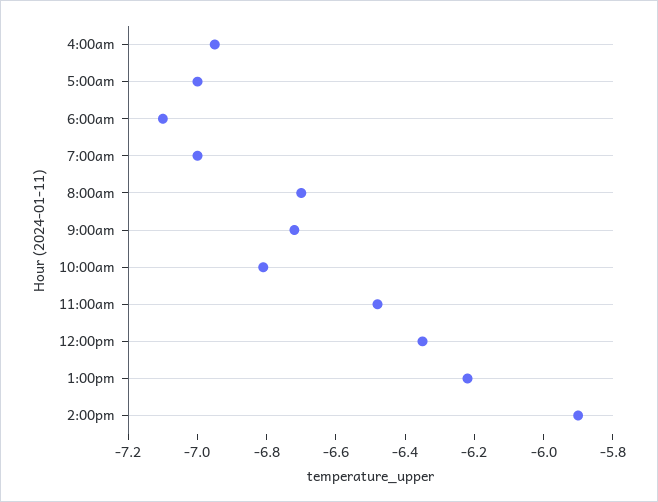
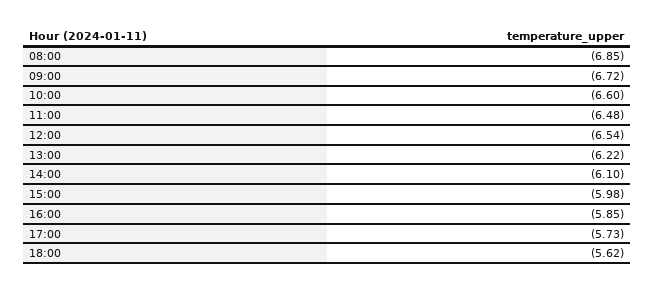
4:00am: -6.95 -> none
5:00am: -7 -> none
6:00am: -7.1 -> none
7:00am: -7 -> none
8:00am: -6.7 -> -6.85
10:00am: -6.8 -> -6.6
12:00pm: -6.35 -> -6.54
2:00pm: -5.9 -> -6.1
15:00: none -> -5.98
16:00: none -> -5.85
17:00: none -> -5.73
18:00: none -> -5.62

